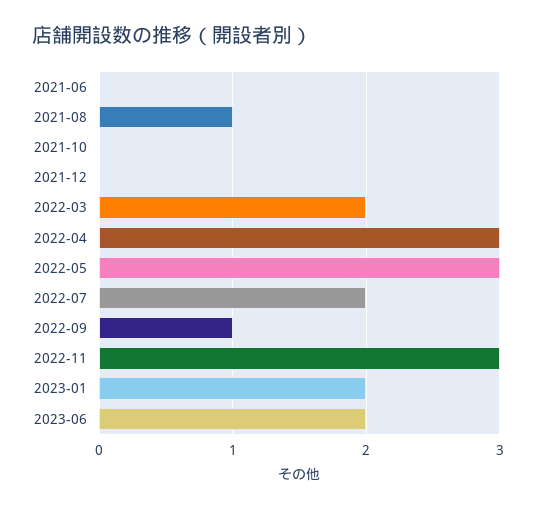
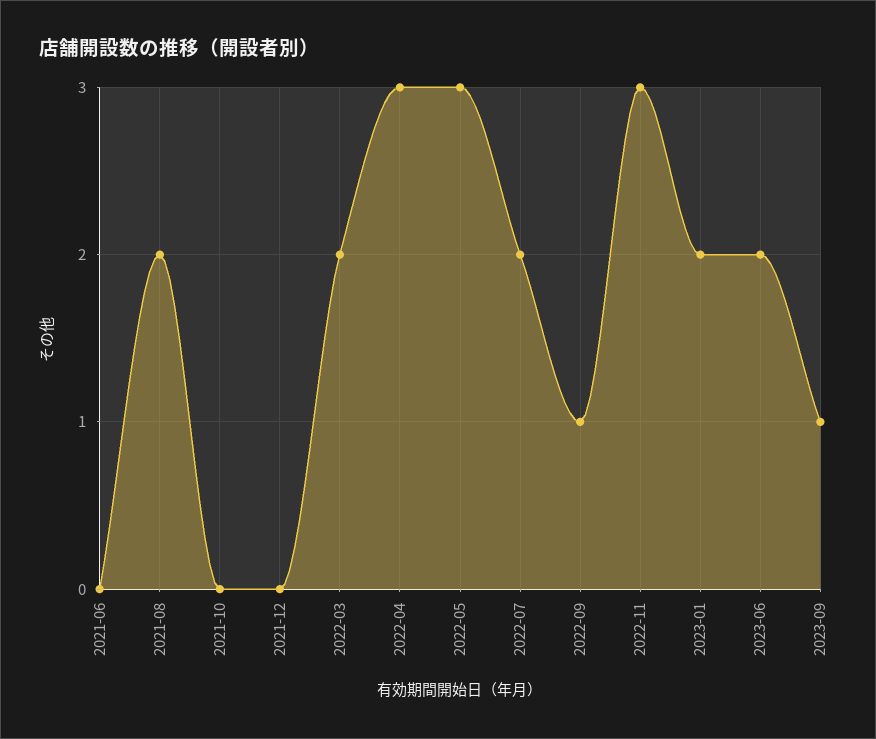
2021-08: 1 -> 2
2023-09: none -> 1

